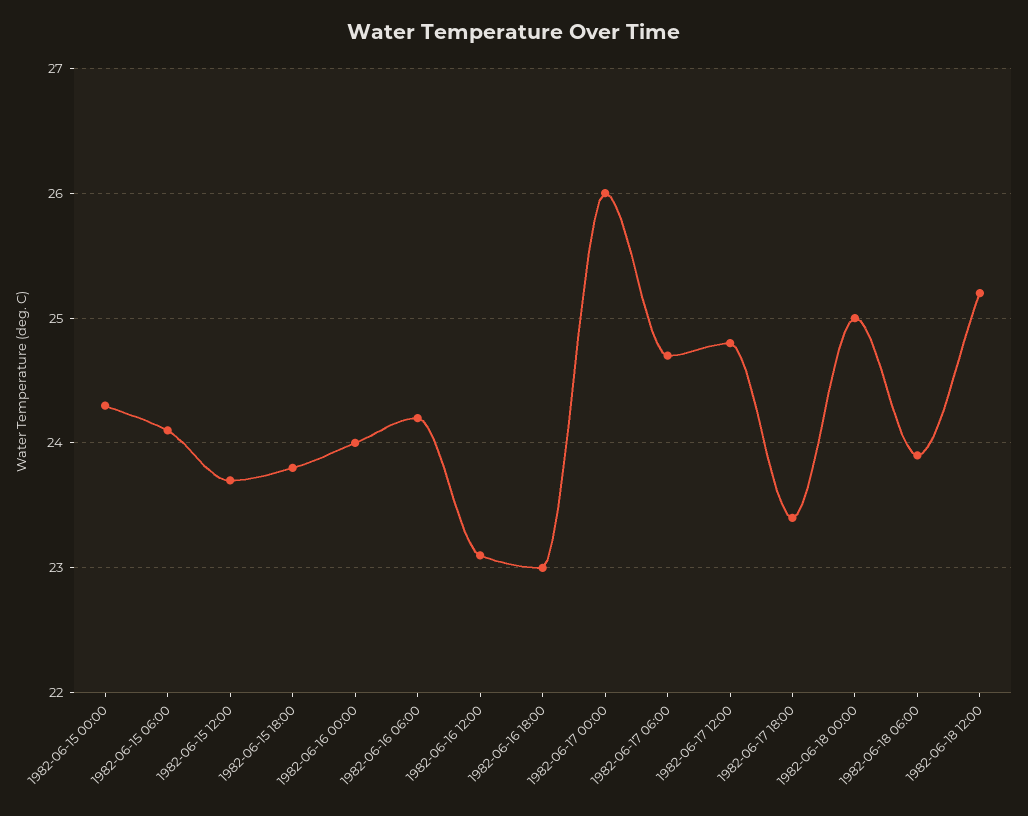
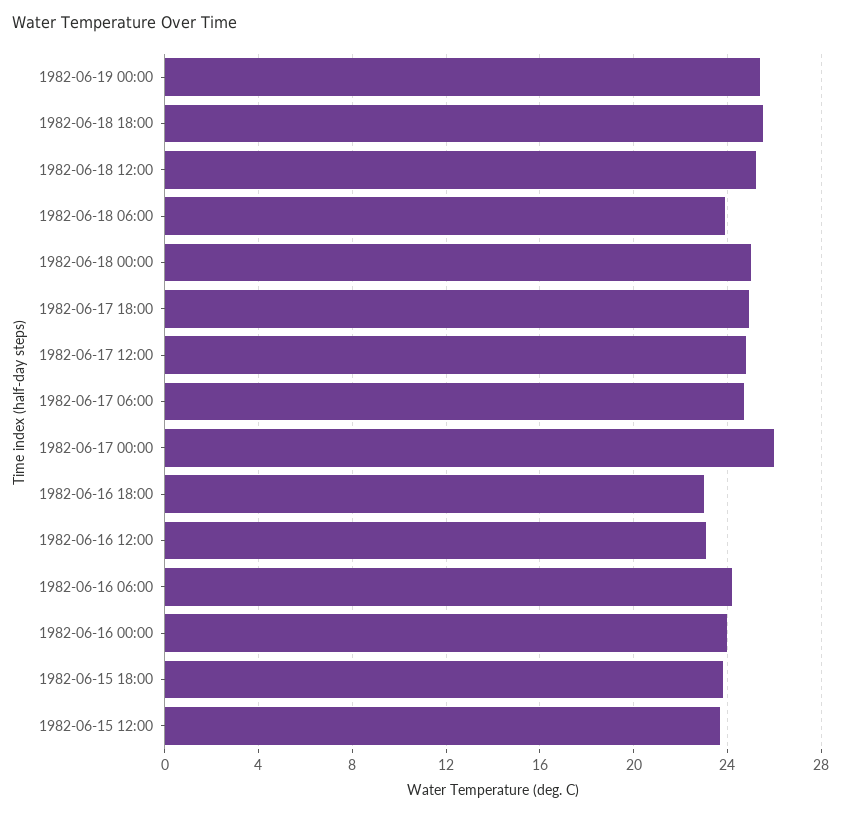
1982-06-15 00:00: 24.3 -> none
1982-06-15 06:00: 24.1 -> none
1982-06-17 18:00: 23.4 -> 25
1982-06-19 00:00: none -> 25.5
1982-06-18 18:00: none -> 25.5

